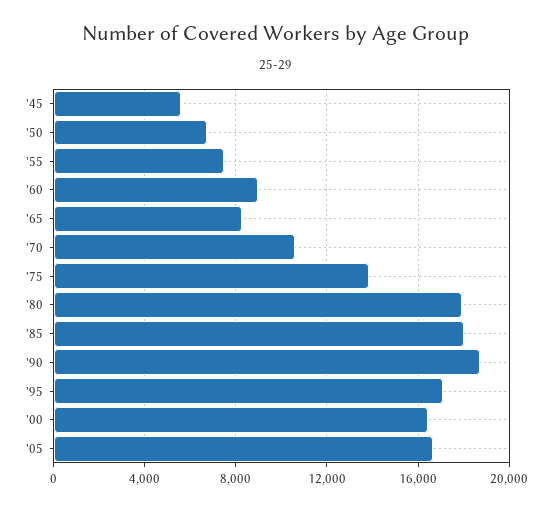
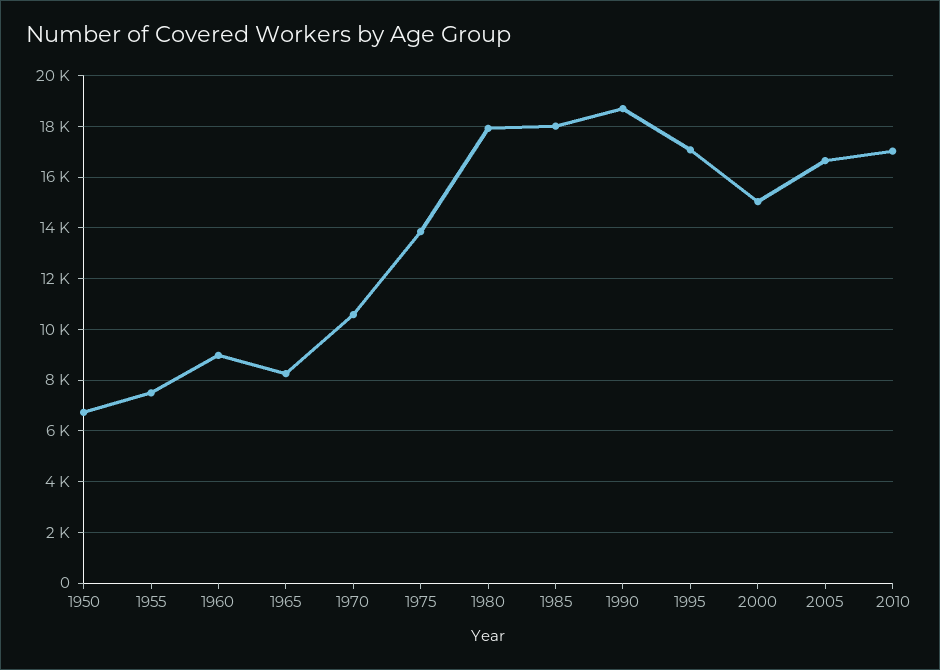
'45: 5500 -> none
'00: 16500 -> 15000
2010: none -> 17000

